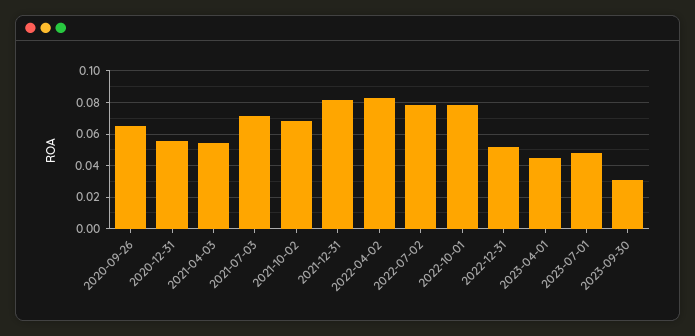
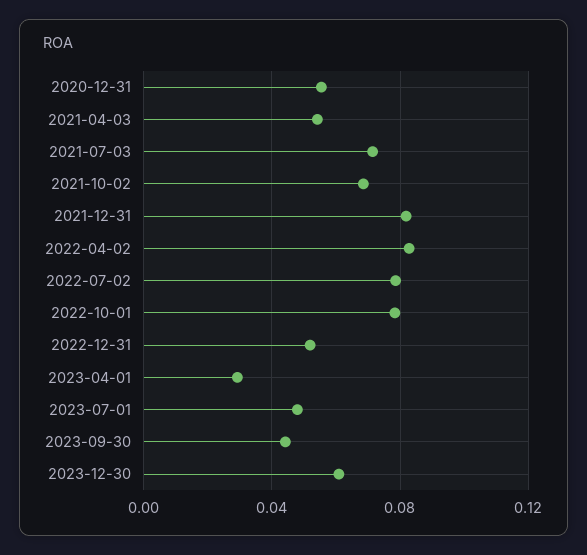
2020-09-26: 0.065 -> none
2023-04-01: 0.045 -> 0.03
2023-09-30: 0.03 -> 0.045
2023-12-30: none -> 0.06

